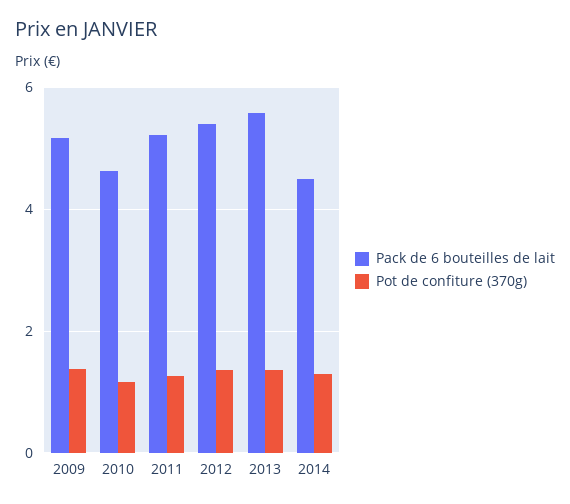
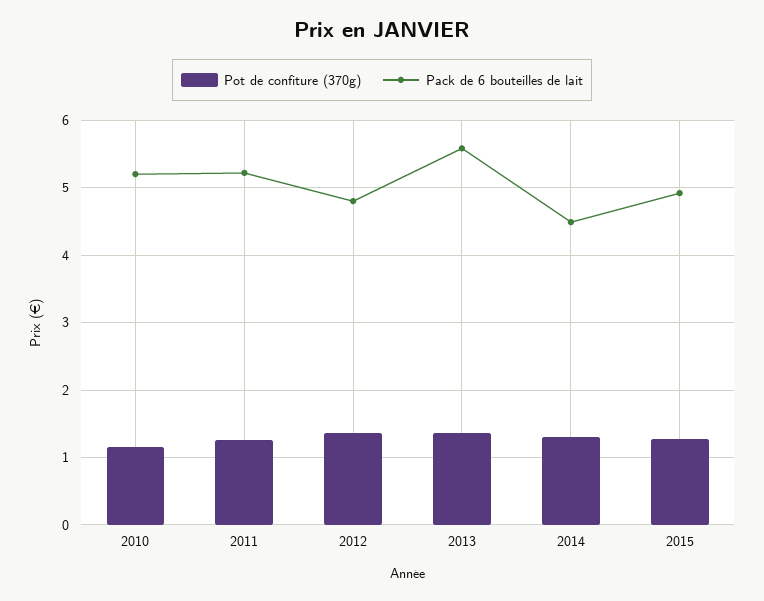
Pack de 6 bouteilles de lait, 2009: 5.2 -> none
Pot de confiture (370g), 2009: 1.4 -> none
Pack de 6 bouteilles de lait, 2010: 4.6 -> 5.2
Pack de 6 bouteilles de lait, 2012: 5.4 -> 4.8
Pot de confiture (370g), 2015: none -> 1.3
Pack de 6 bouteilles de lait, 2015: none -> 4.9

